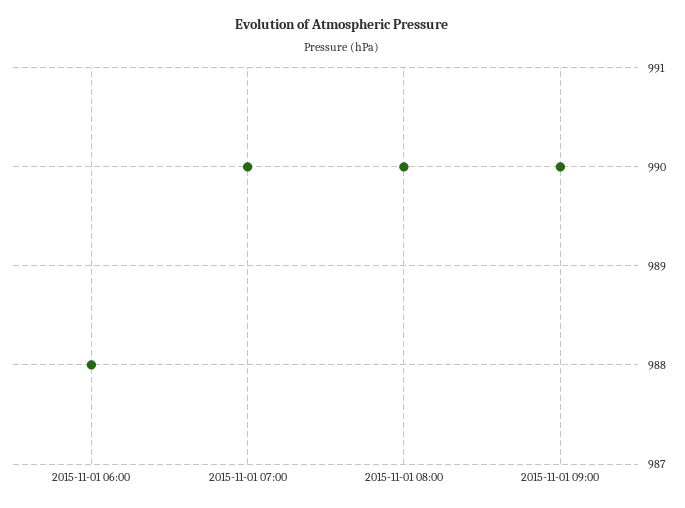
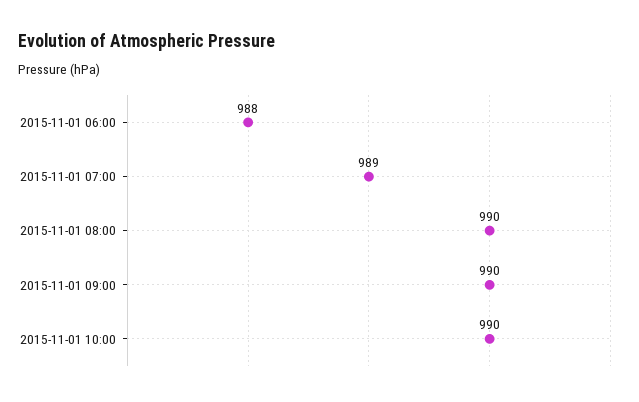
2015-11-01 07:00: 990 -> 989
2015-11-01 10:00: none -> 990

